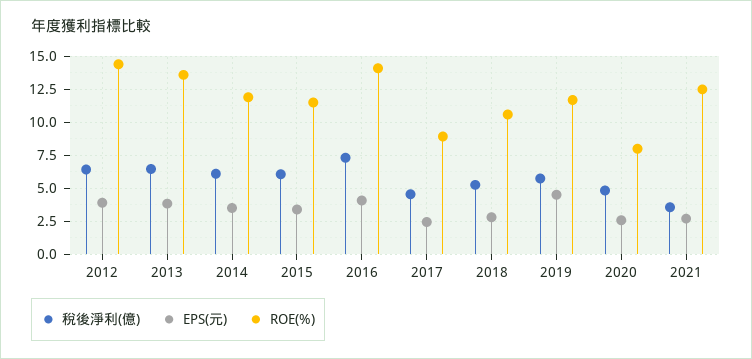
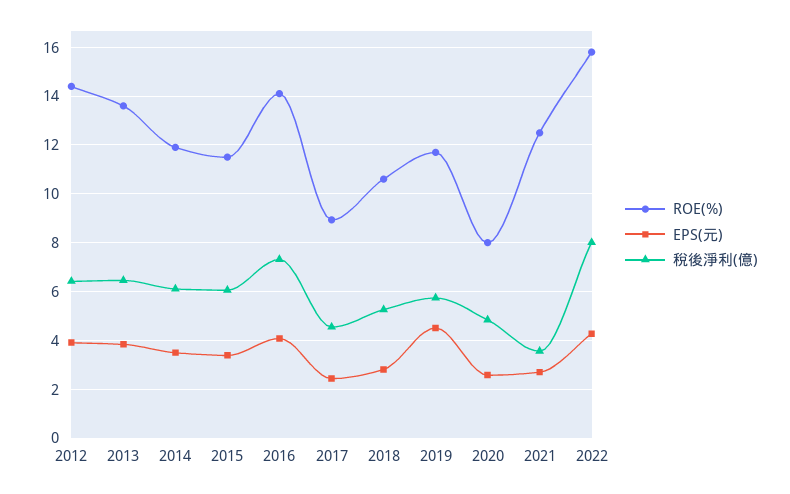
ROE(%), 2022: none -> 15.75
EPS(元), 2022: none -> 4.25
稅後淨利(億), 2022: none -> 8

